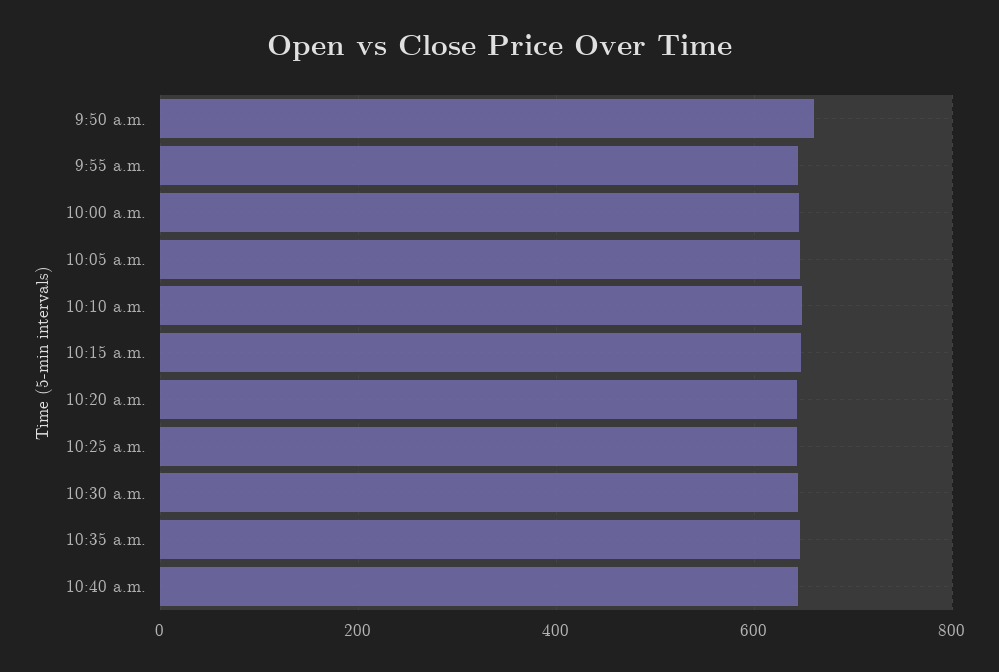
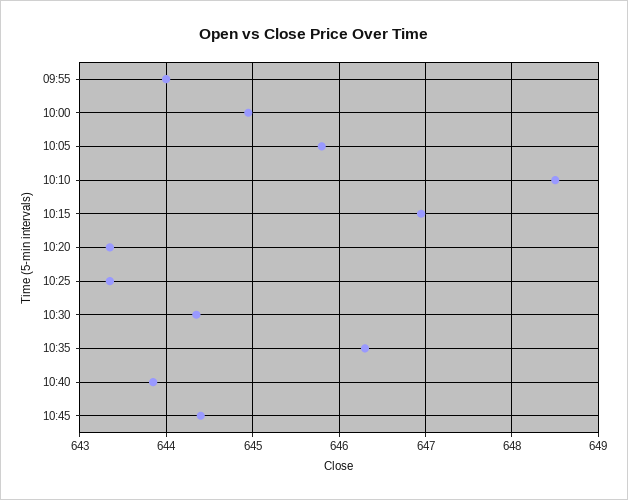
9:50 a.m.: 660 -> none
10:45: none -> 644.4

